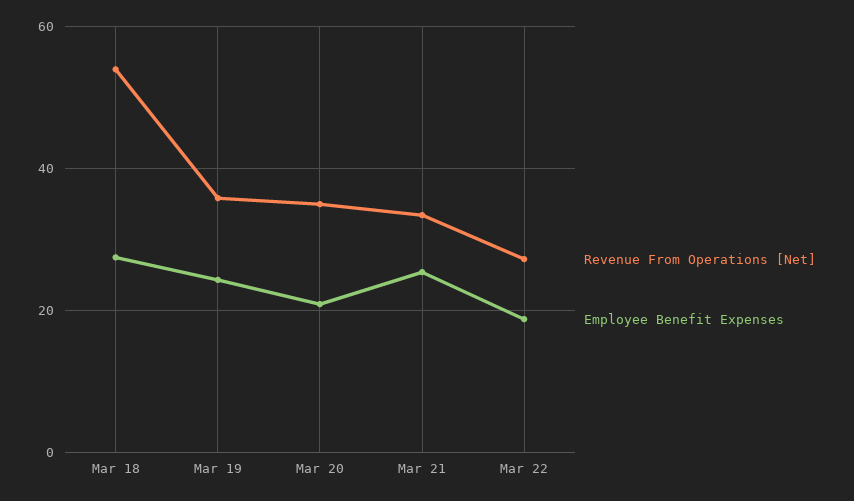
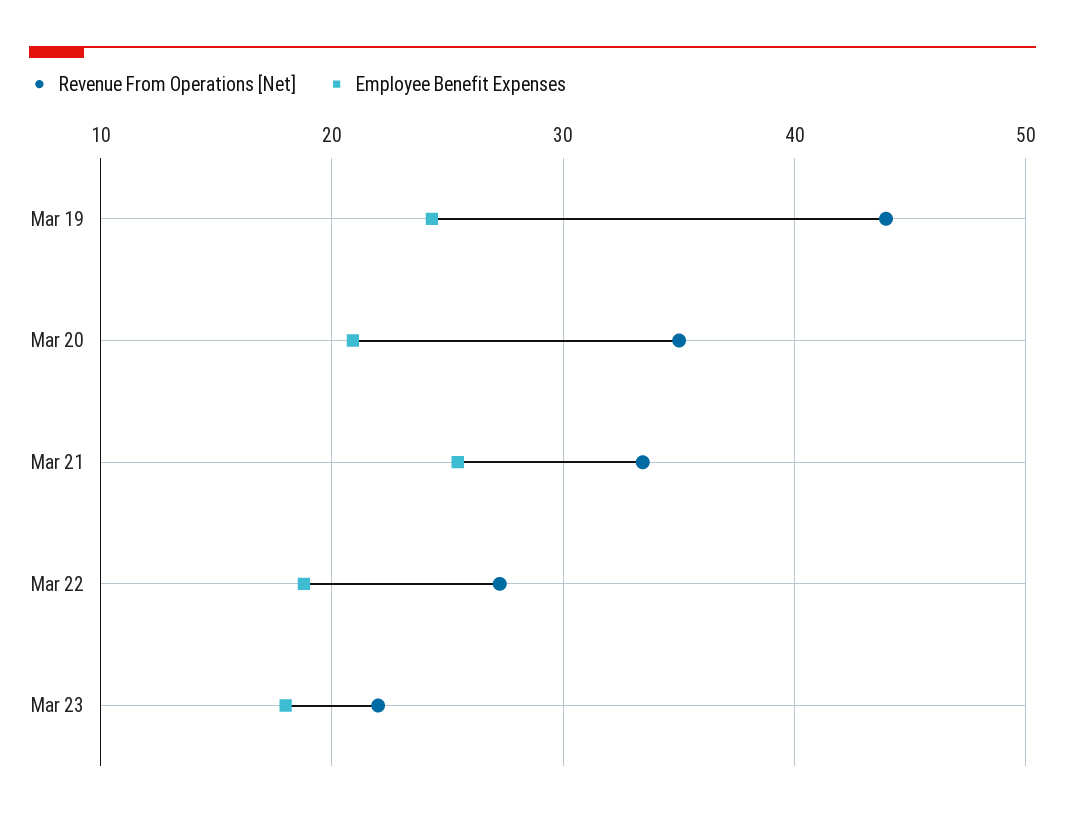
Revenue From Operations [Net], Mar 18: 54 -> none
Employee Benefit Expenses, Mar 18: 28 -> none
Revenue From Operations [Net], Mar 19: 36 -> 44
Revenue From Operations [Net], Mar 23: none -> 22
Employee Benefit Expenses, Mar 23: none -> 18

